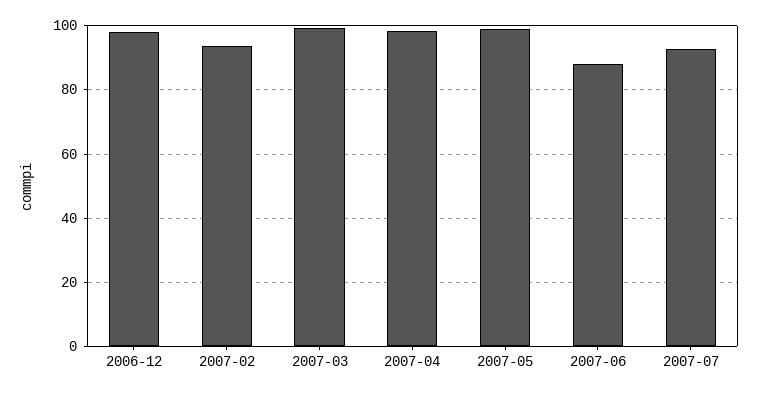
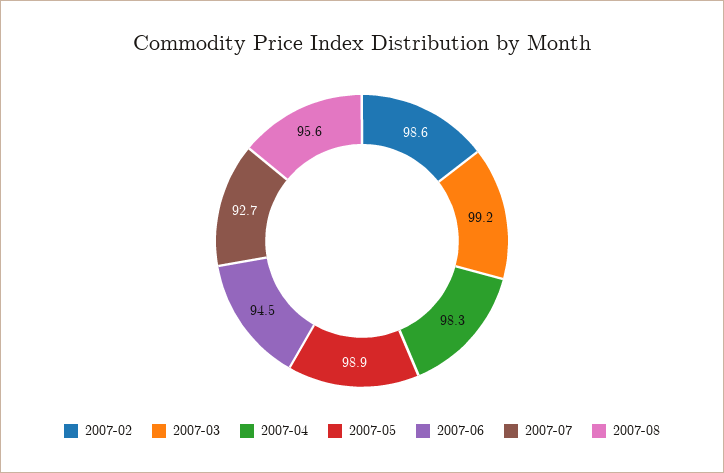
2006-12: 98 -> none
2007-02: 94 -> 98.6
2007-06: 88 -> 94.5
2007-08: none -> 95.6

